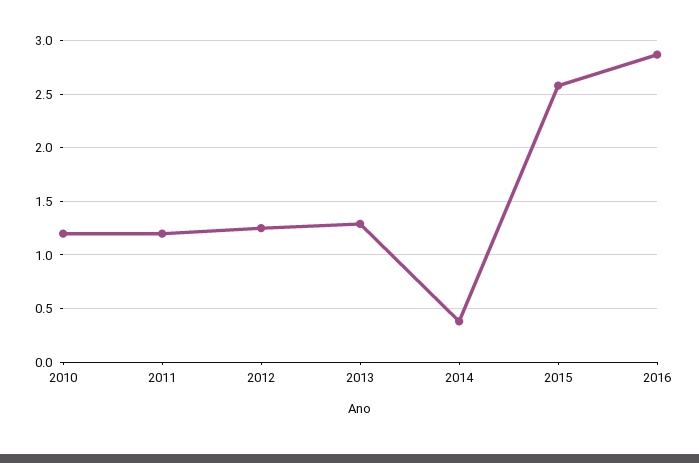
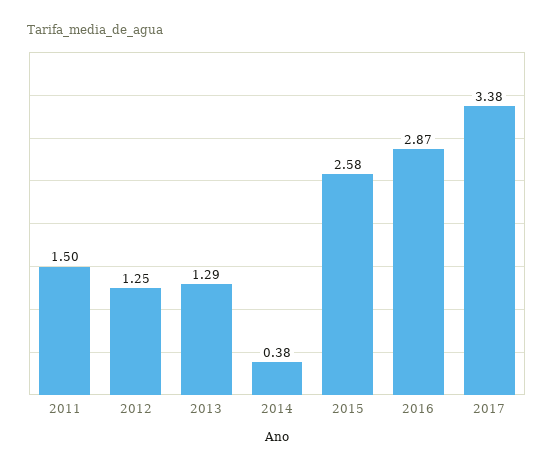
2010: 1.2 -> none
2011: 1.2 -> 1.5
2017: none -> 3.38

